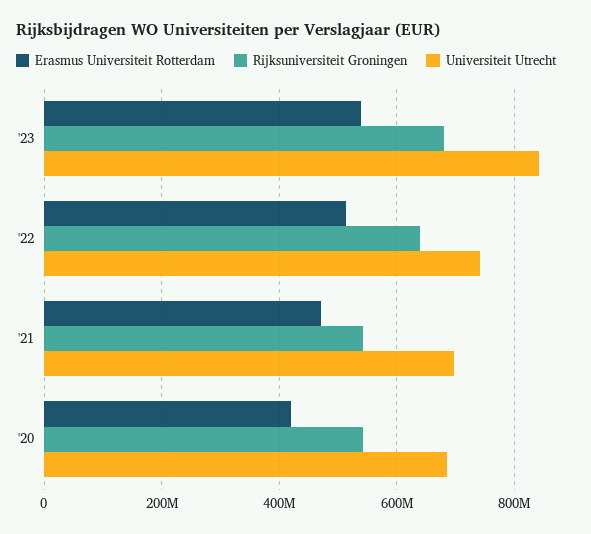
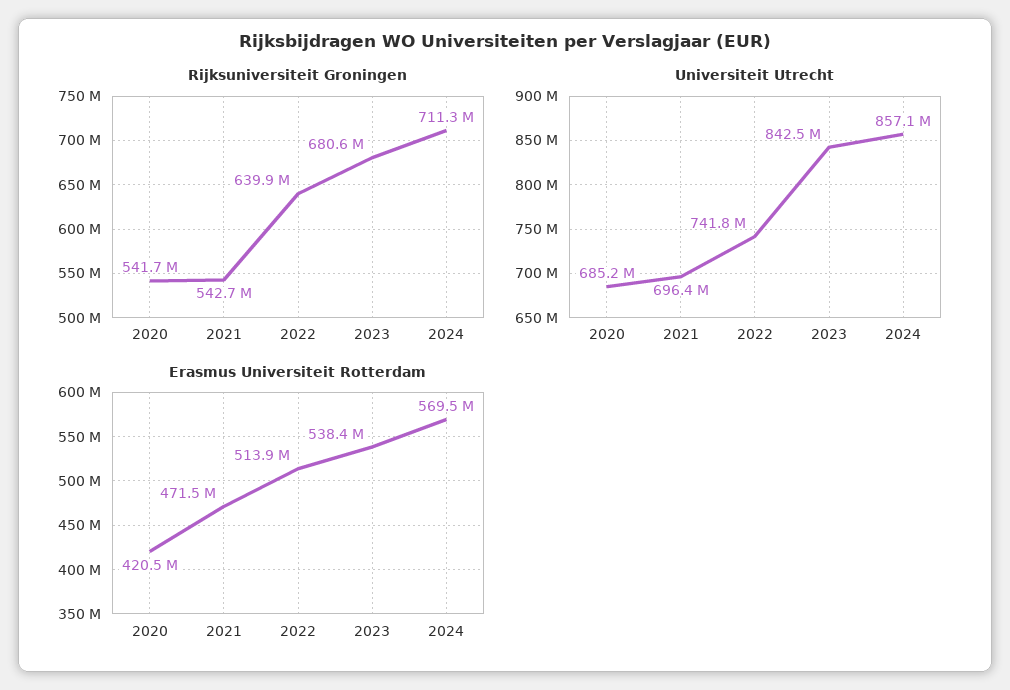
Rijksuniversiteit Groningen, 2024: none -> 711300000
Universiteit Utrecht, 2024: none -> 857100000
Erasmus Universiteit Rotterdam, 2024: none -> 569500000

